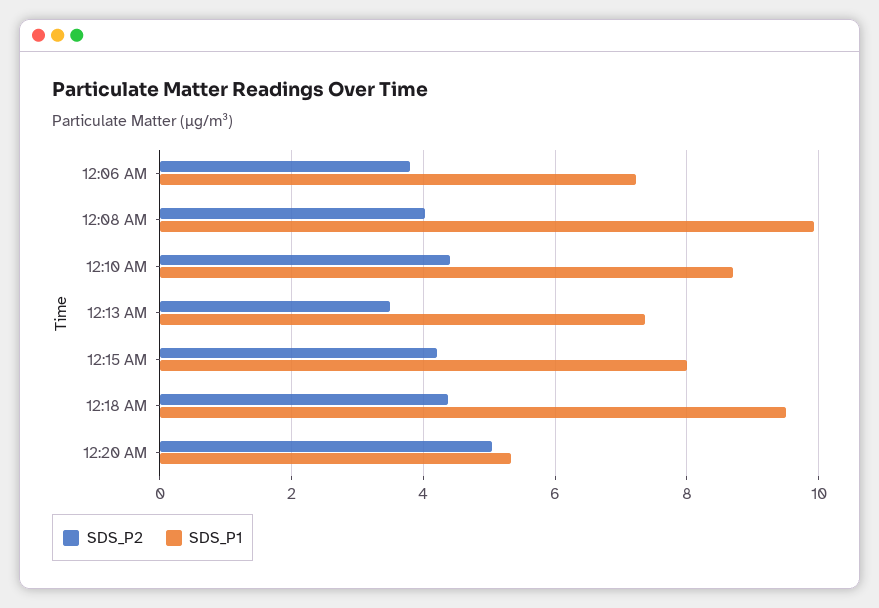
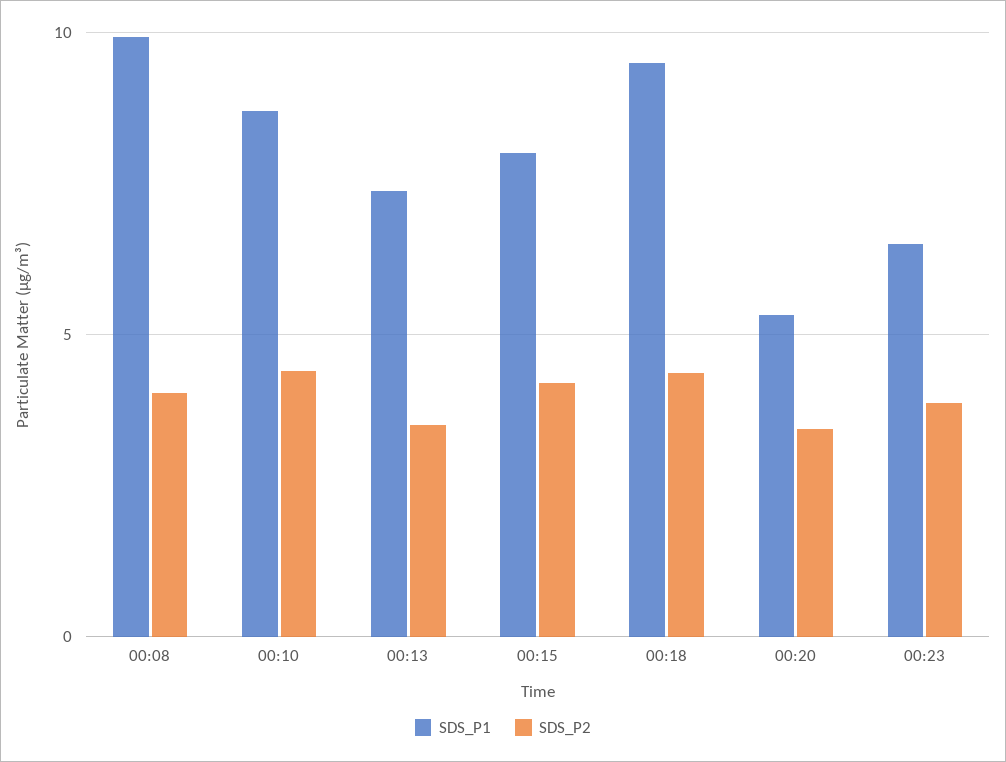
SDS_P2, 12:06 AM: 3.8 -> none
SDS_P1, 12:06 AM: 7.2 -> none
SDS_P2, 12:20 AM: 5 -> 3.5
SDS_P1, 00:23: none -> 6.5
SDS_P2, 00:23: none -> 4

